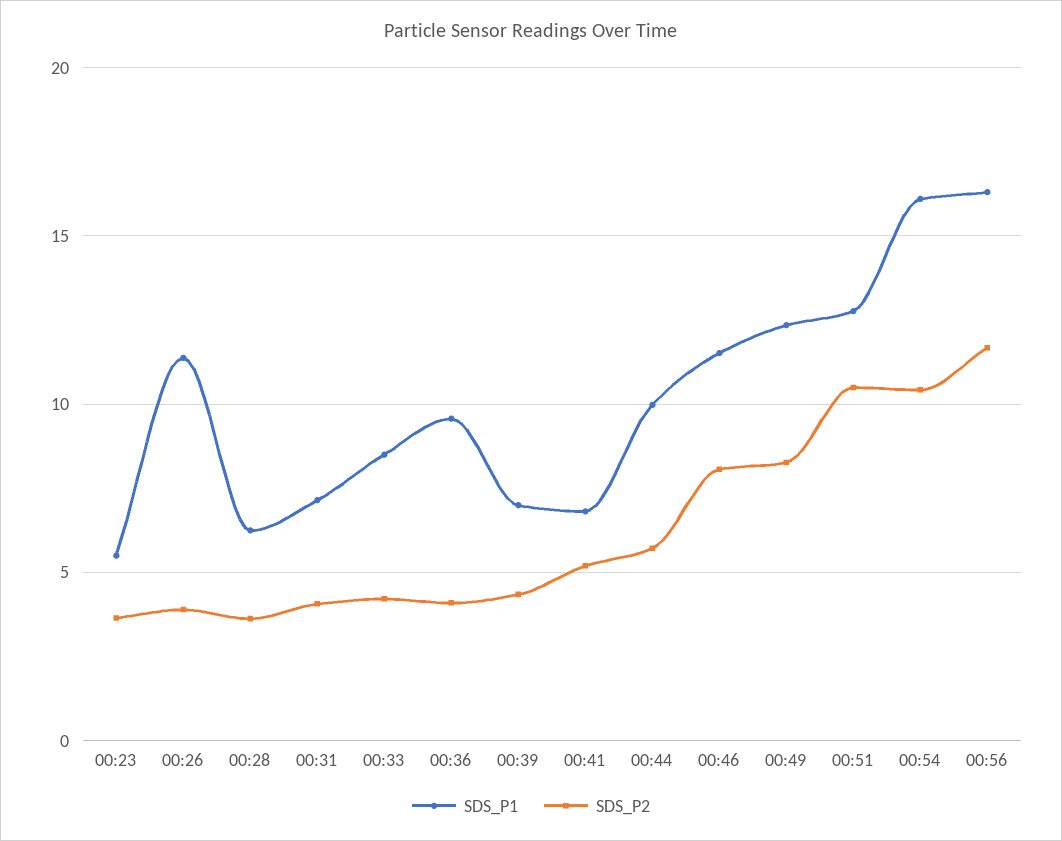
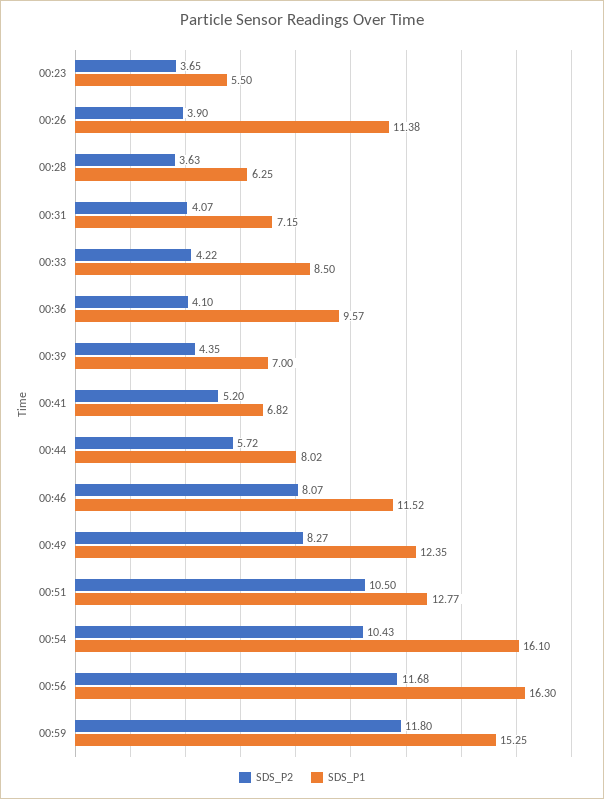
SDS_P1, 00:44: 10 -> 8.02
SDS_P2, 00:59: none -> 11.8
SDS_P1, 00:59: none -> 15.25

